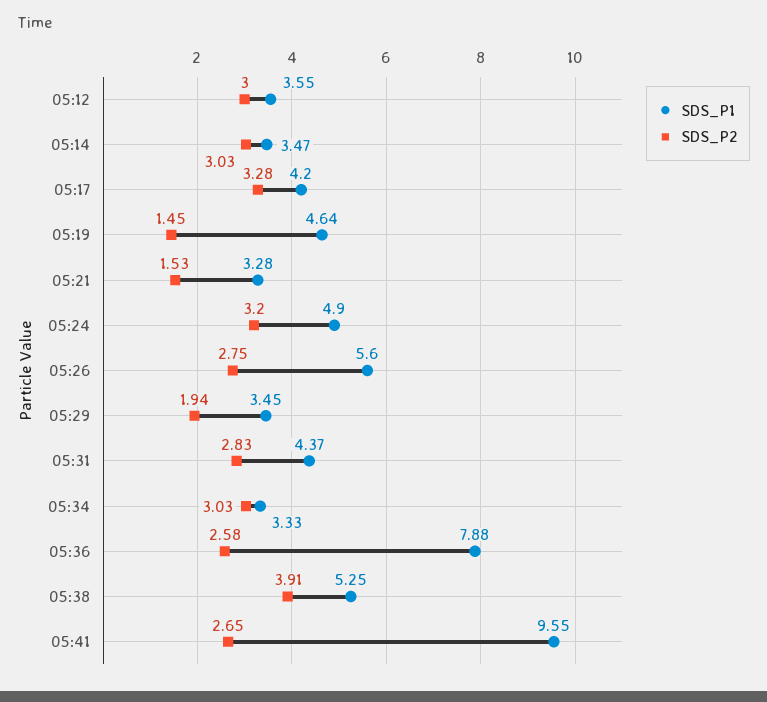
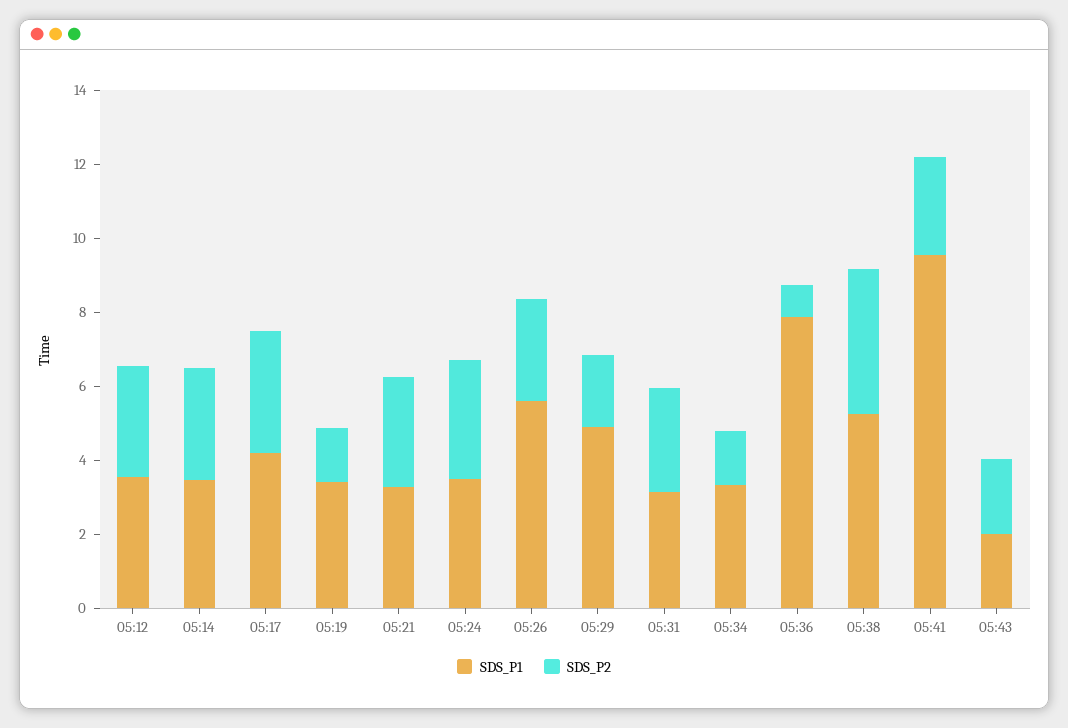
SDS_P1, 05:19: 4.64 -> 3.5
SDS_P2, 05:21: 1.53 -> 3
SDS_P1, 05:24: 4.9 -> 3.5
SDS_P1, 05:29: 3.45 -> 5
SDS_P1, 05:31: 4.37 -> 3
SDS_P2, 05:34: 3.03 -> 1.5
SDS_P2, 05:36: 2.58 -> 1
SDS_P1, 05:43: none -> 2
SDS_P2, 05:43: none -> 2

